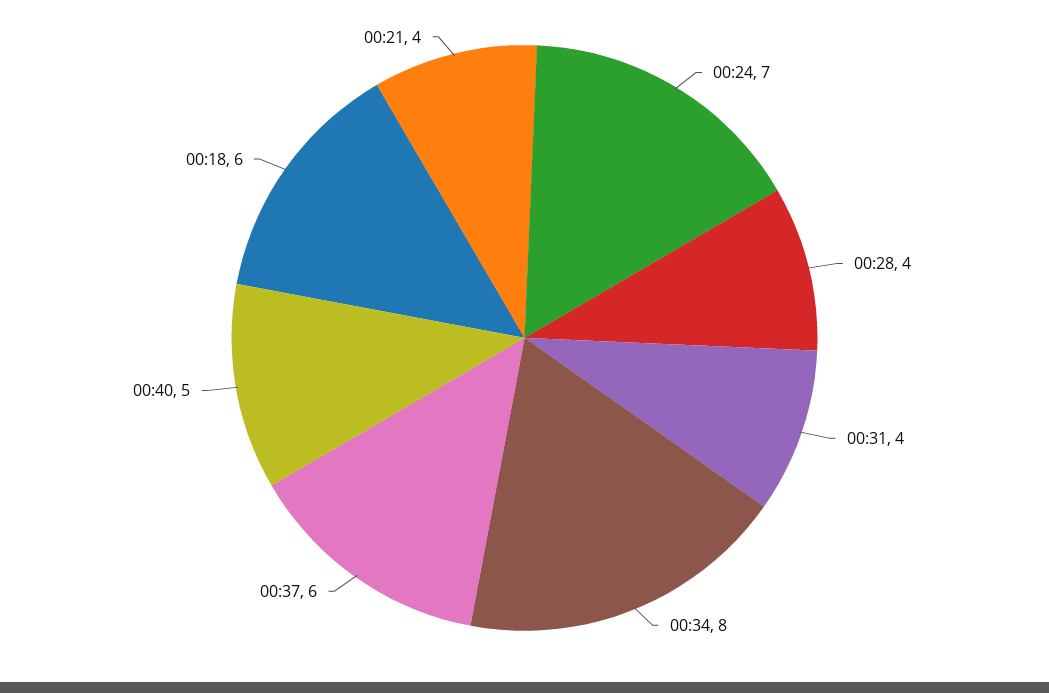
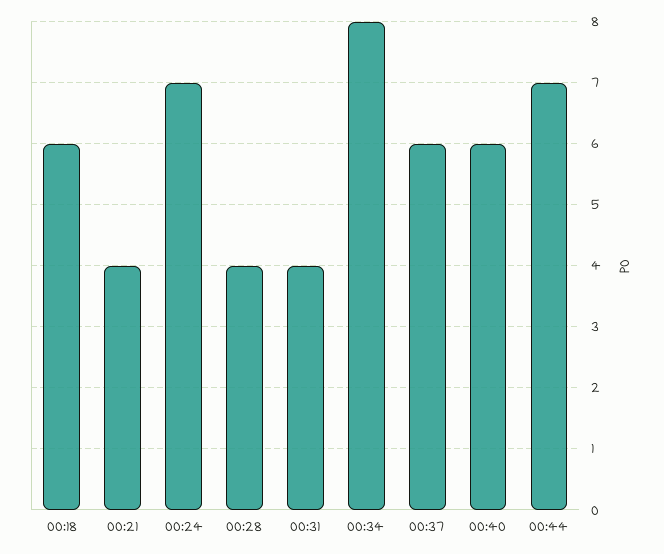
00:40: 5 -> 6
00:44: none -> 7

